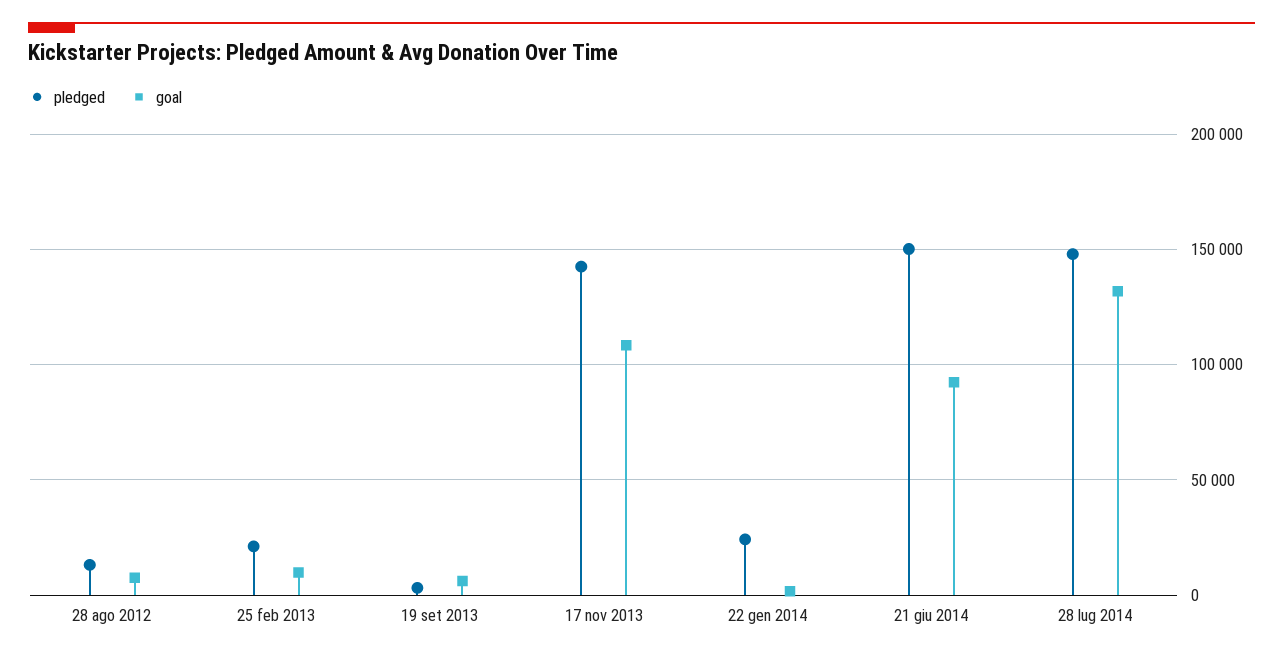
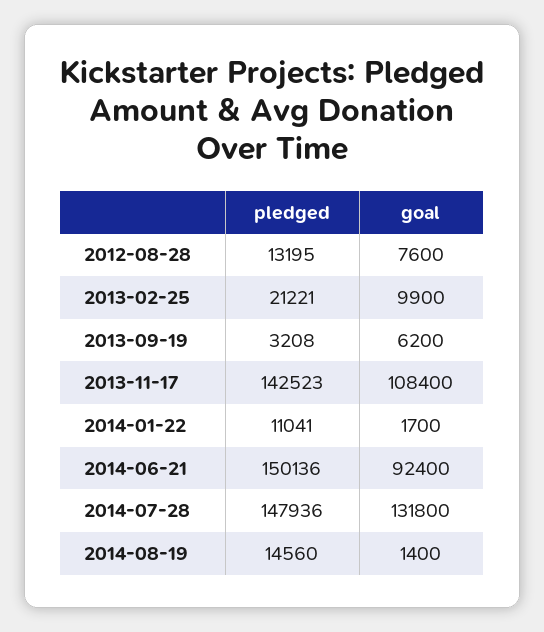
pledged, 22 gen 2014: 25000 -> 11041
pledged, 2014-08-19: none -> 14560
goal, 2014-08-19: none -> 1400

